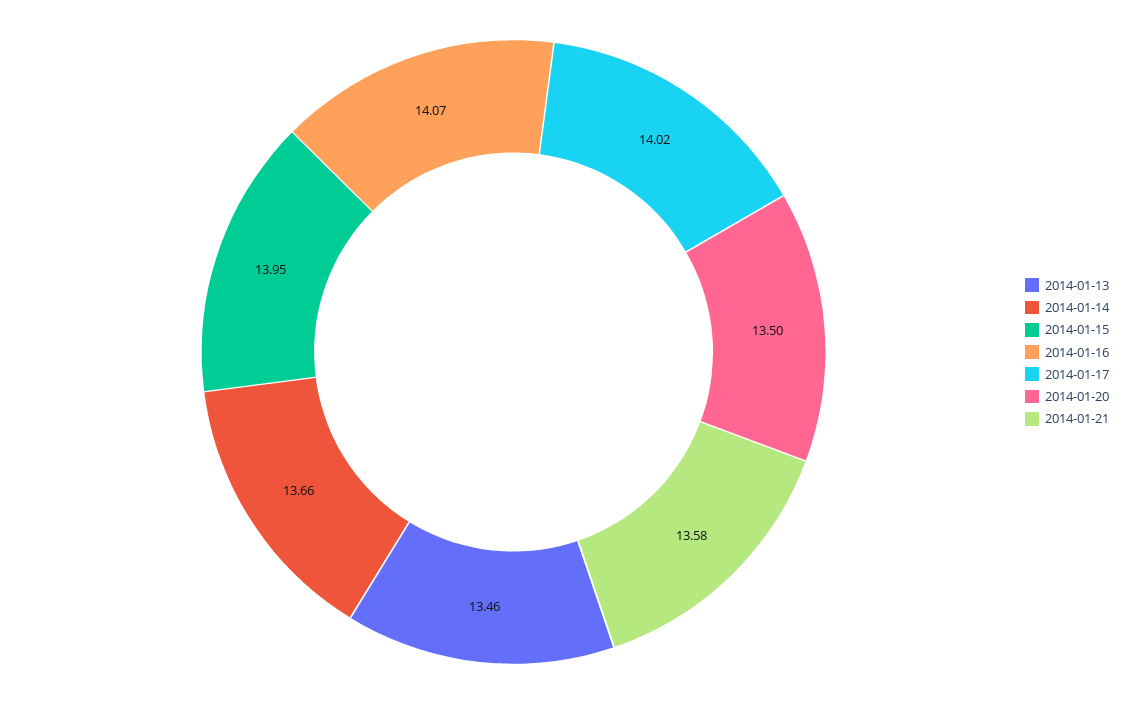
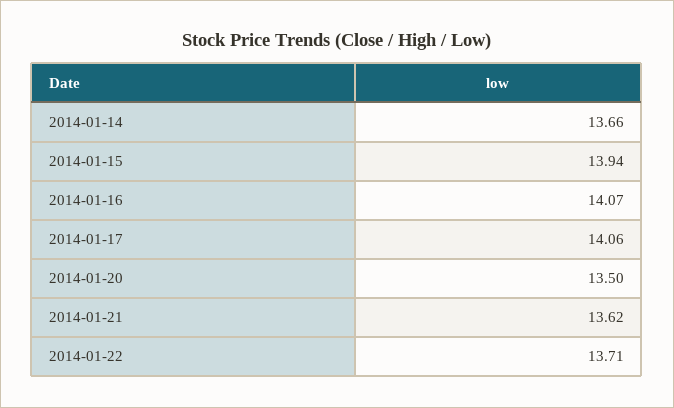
2014-01-13: 13.46 -> none
2014-01-15: 13.95 -> 13.94
2014-01-17: 14.02 -> 14.06
2014-01-21: 13.58 -> 13.62
2014-01-22: none -> 13.71

